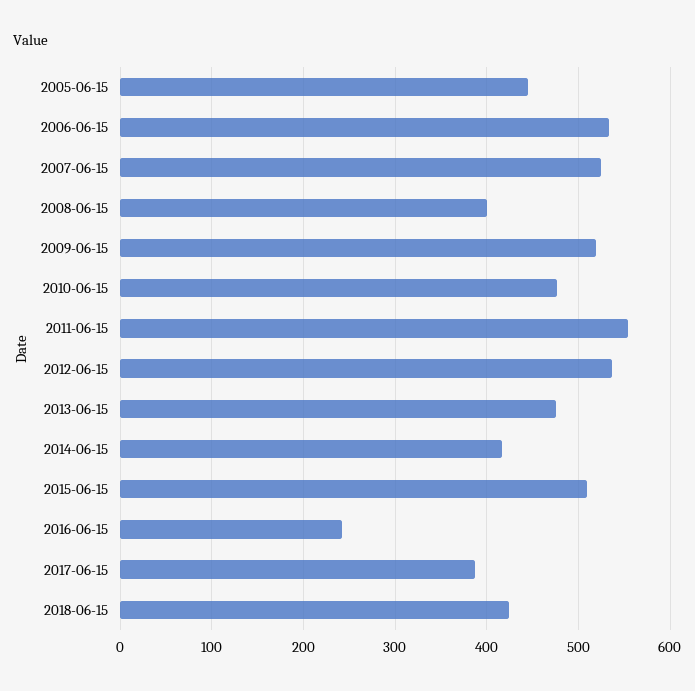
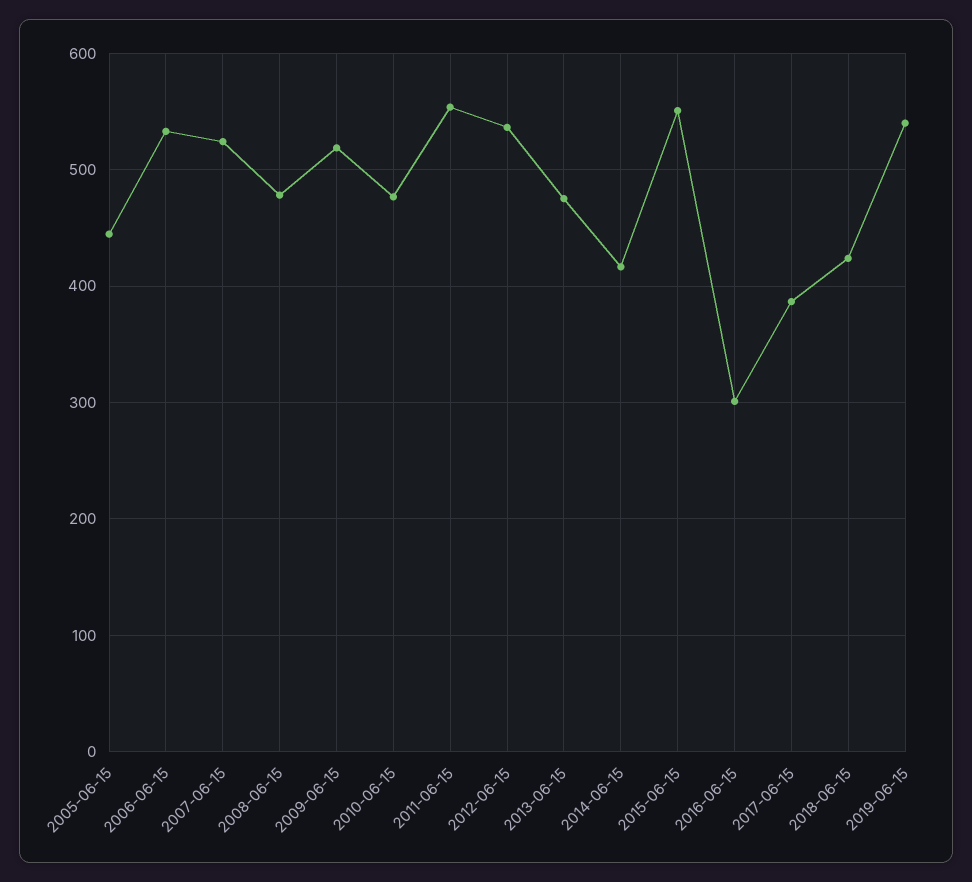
2008-06-15: 400 -> 480
2015-06-15: 510 -> 550
2016-06-15: 240 -> 300
2019-06-15: none -> 540

